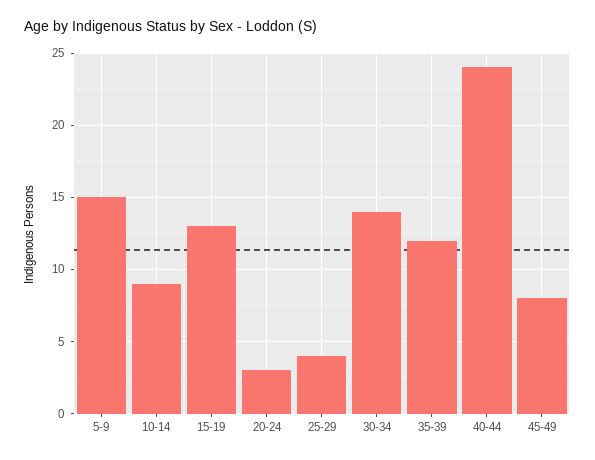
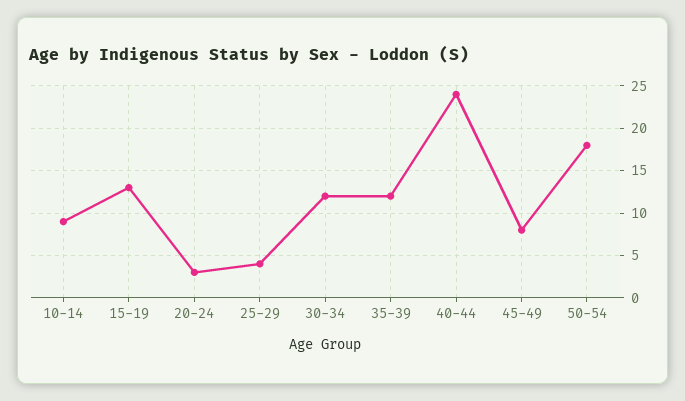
5-9: 15 -> none
30-34: 14 -> 12
50-54: none -> 18

